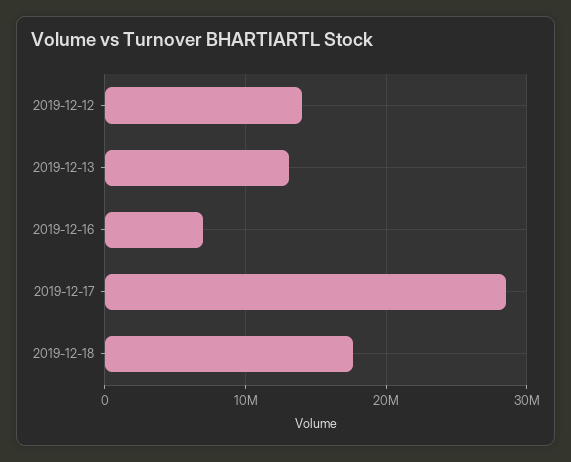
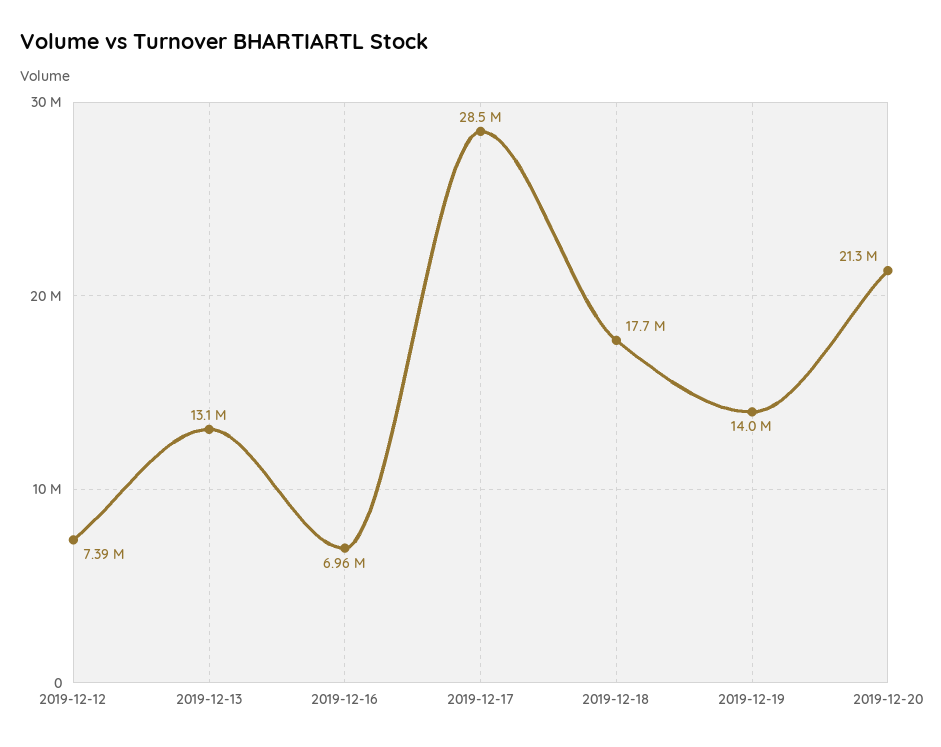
2019-12-12: 14000000 -> 7390000
2019-12-19: none -> 14000000
2019-12-20: none -> 21300000

